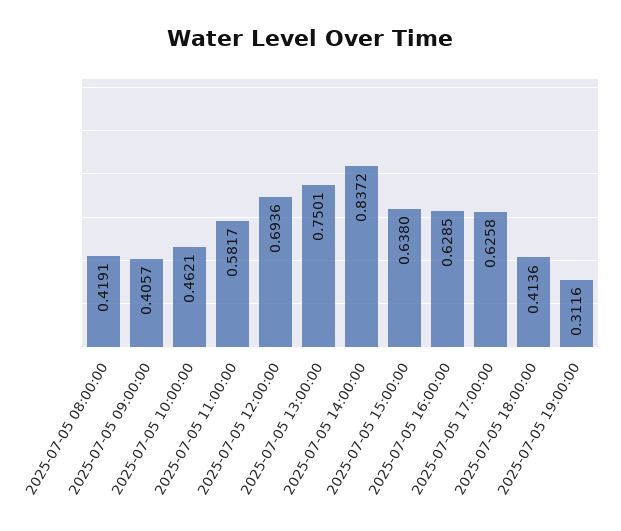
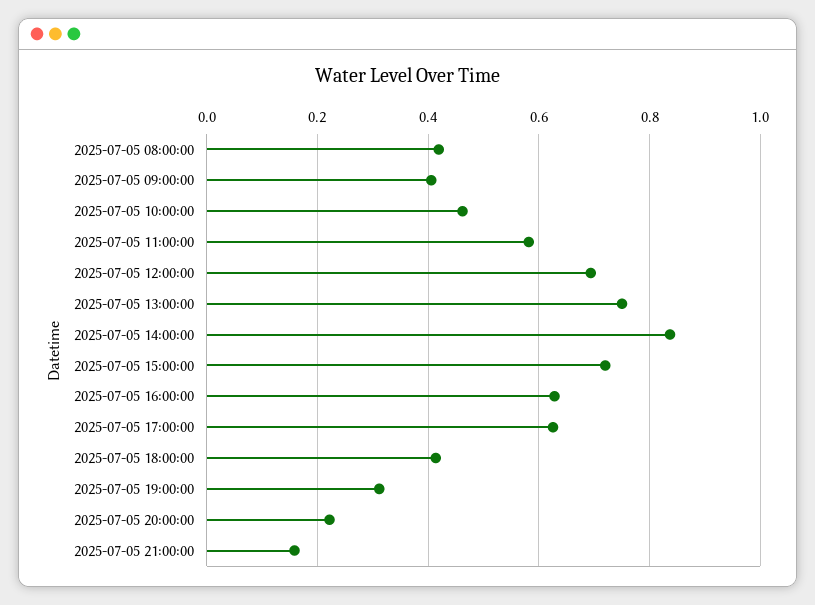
2025-07-05 15:00:00: 0.638 -> 0.72
2025-07-05 20:00:00: none -> 0.22
2025-07-05 21:00:00: none -> 0.16

